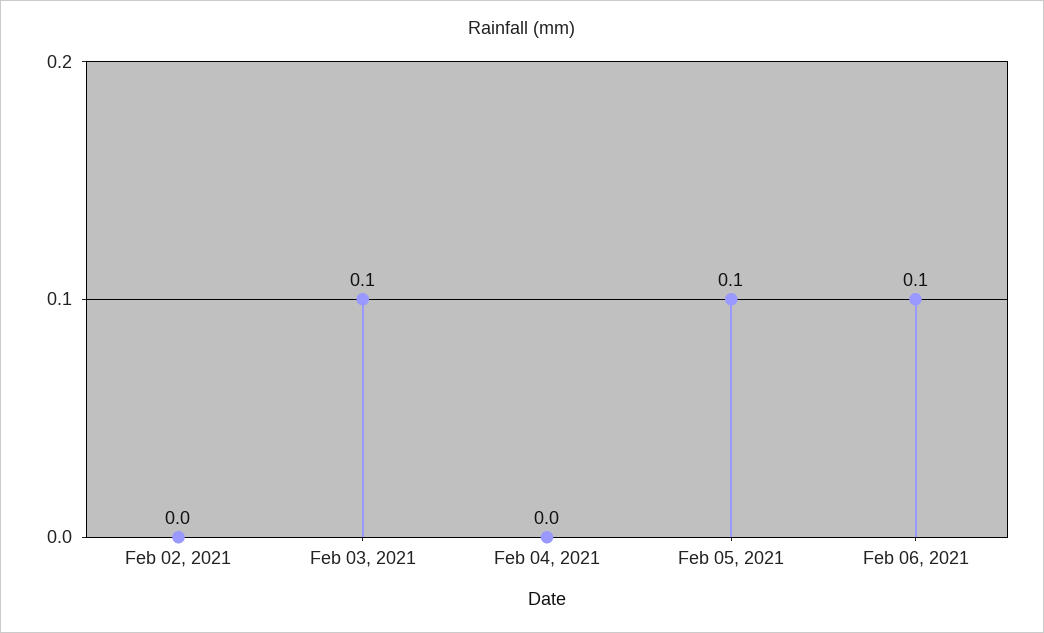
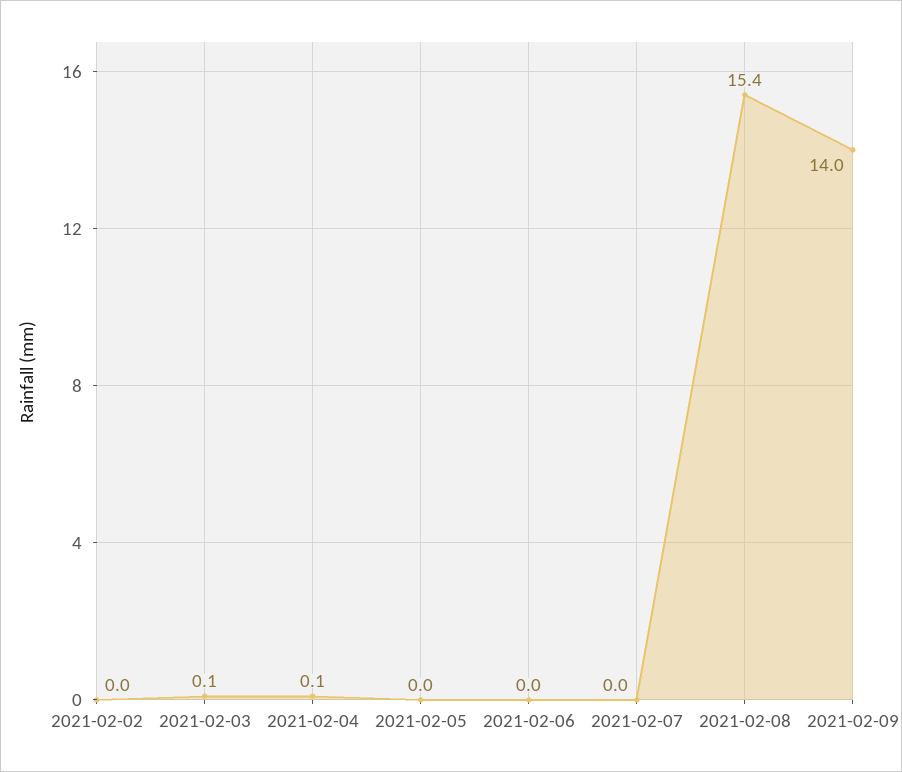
Feb 04, 2021: 0 -> 0.1
Feb 05, 2021: 0.1 -> 0
Feb 06, 2021: 0.1 -> 0
2021-02-07: none -> 0
2021-02-08: none -> 15.4
2021-02-09: none -> 14

